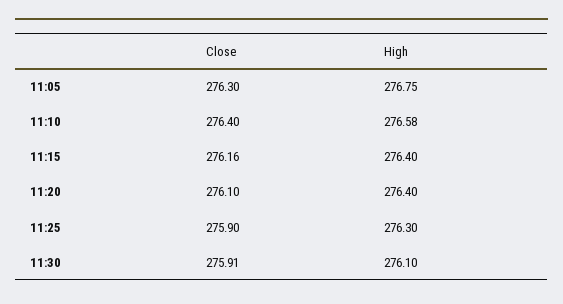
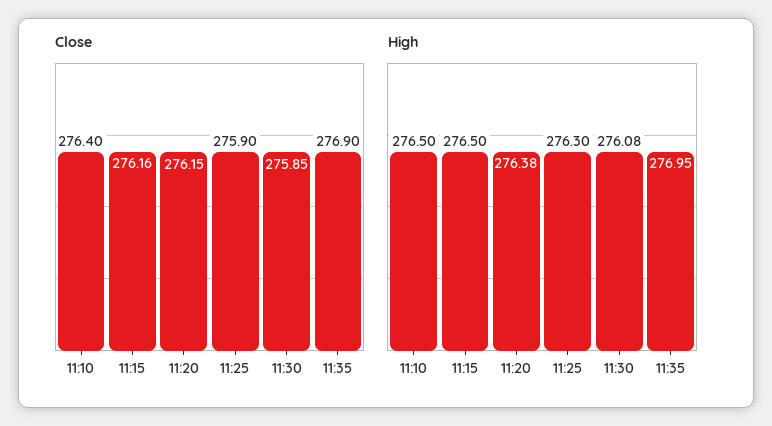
Close, 11:05: 276.3 -> none
High, 11:05: 276.75 -> none
High, 11:10: 276.58 -> 276.5
High, 11:15: 276.4 -> 276.5
Close, 11:20: 276.1 -> 276.15
High, 11:20: 276.4 -> 276.38
Close, 11:30: 275.91 -> 275.85
High, 11:30: 276.1 -> 276.08
Close, 11:35: none -> 276.9
High, 11:35: none -> 276.95

